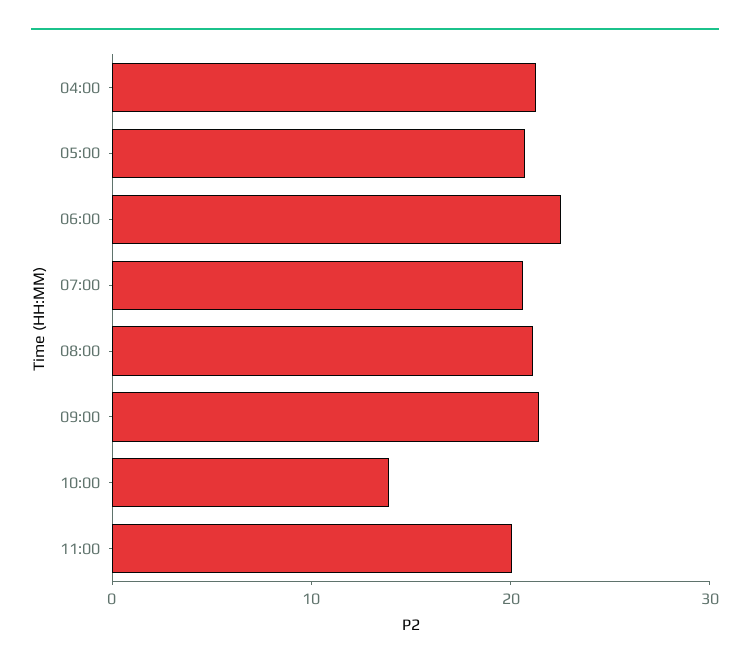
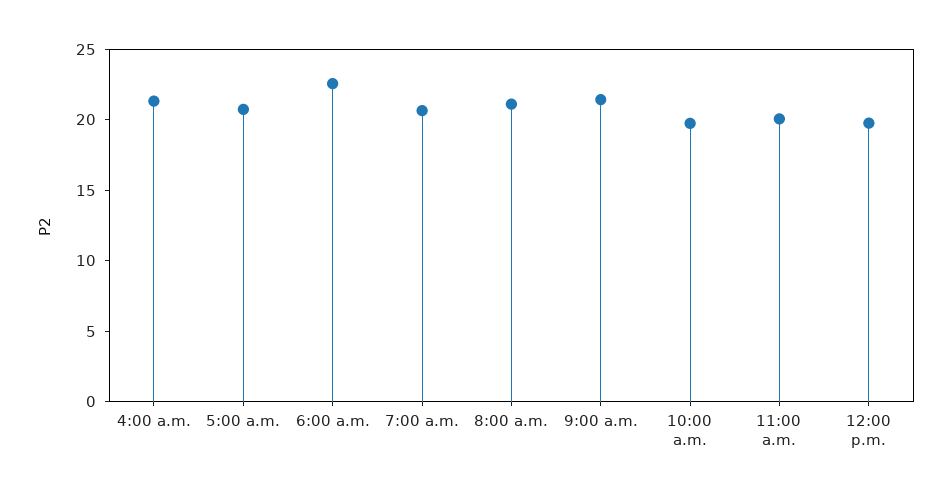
10:00: 14 -> 20
12:00 p.m.: none -> 20

